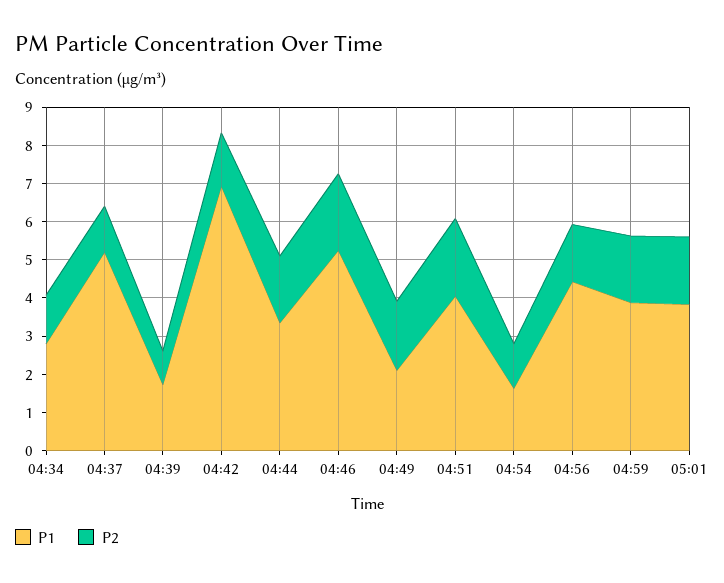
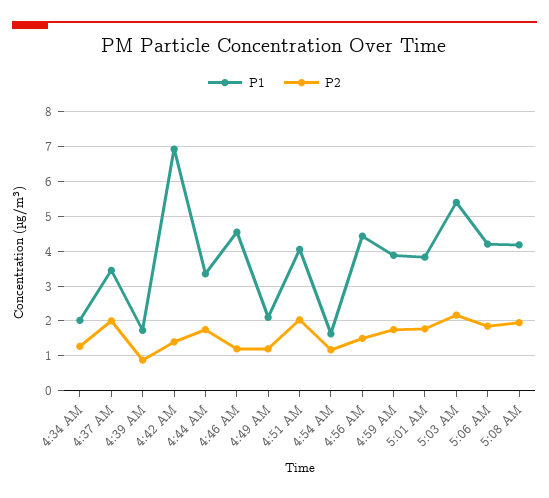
P1, 04:34: 2.75 -> 2
P1, 04:37: 5.25 -> 3.4
P2, 04:37: 1.25 -> 2
P1, 04:46: 5.25 -> 4.6
P2, 04:46: 2 -> 1.2
P2, 04:49: 1.75 -> 1.2
P1, 5:03 AM: none -> 5.4
P2, 5:03 AM: none -> 2.2
P1, 5:06 AM: none -> 4.2
P2, 5:06 AM: none -> 1.8
P1, 5:08 AM: none -> 4.2
P2, 5:08 AM: none -> 2

